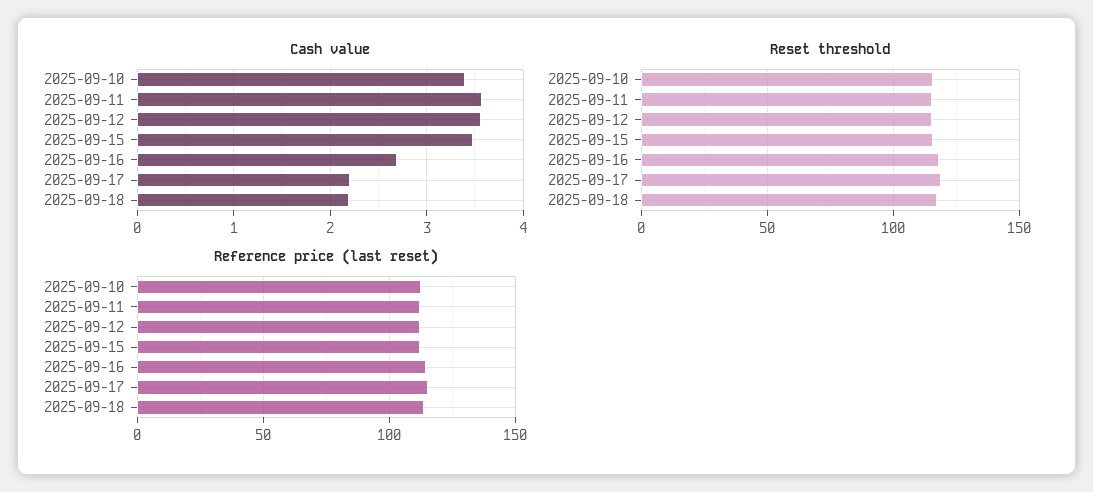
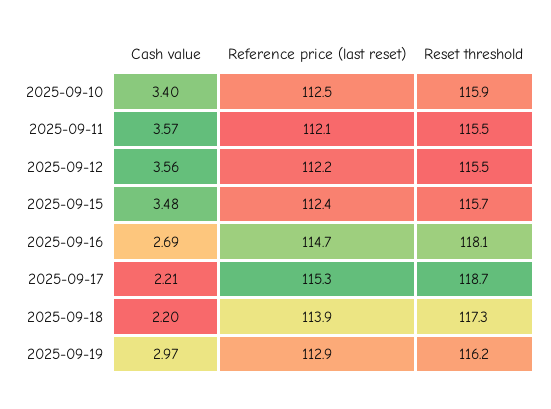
Cash value, 2025-09-19: none -> 2.97
Reference price (last reset), 2025-09-19: none -> 112.9
Reset threshold, 2025-09-19: none -> 116.2

